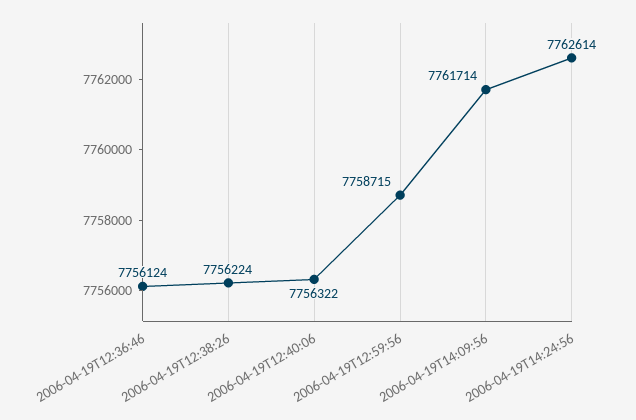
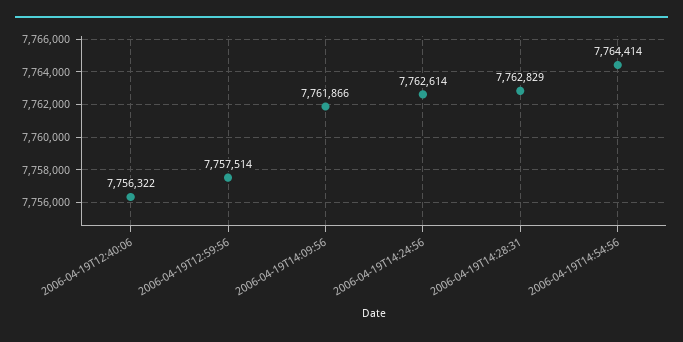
2006-04-19T12:36:46: 7756124 -> none
2006-04-19T12:38:26: 7756224 -> none
2006-04-19T12:59:56: 7758715 -> 7757514
2006-04-19T14:09:56: 7761714 -> 7761866
2006-04-19T14:28:31: none -> 7762829
2006-04-19T14:54:56: none -> 7764414

